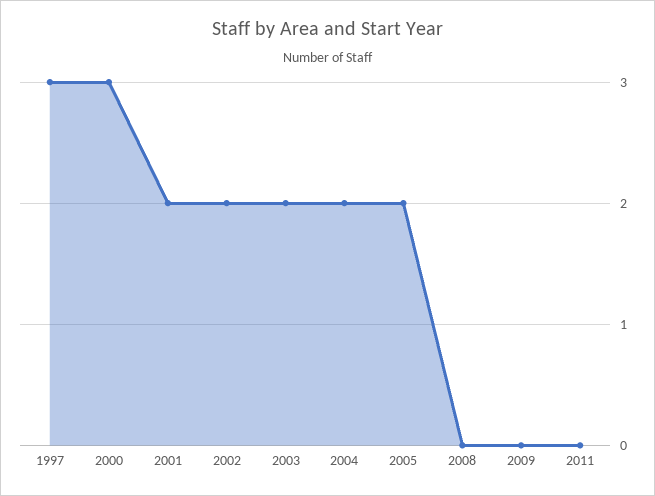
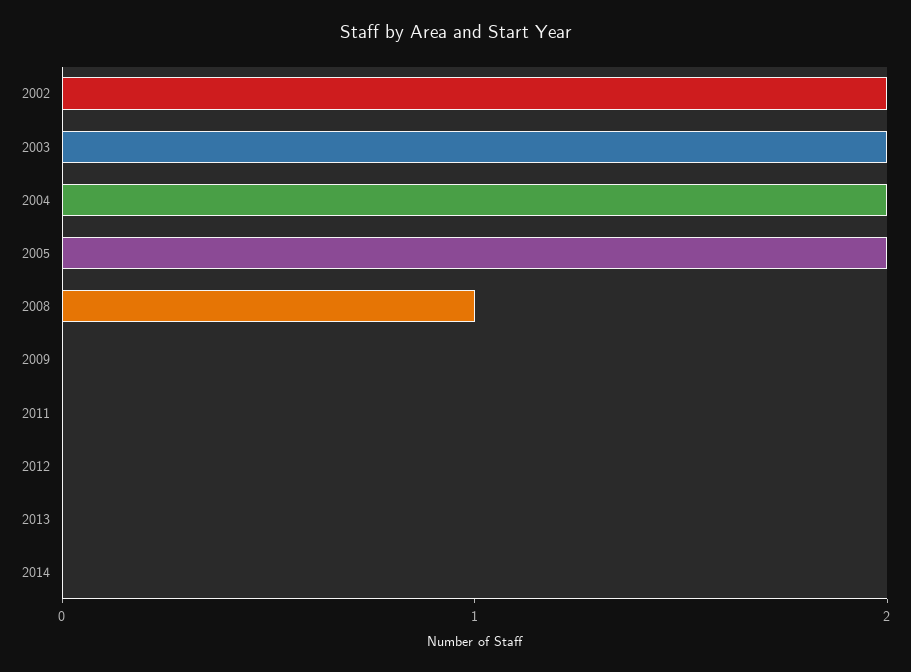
1997: 3 -> none
2000: 3 -> none
2001: 2 -> none
2008: 0 -> 1
2012: none -> 0
2013: none -> 0
2014: none -> 0

